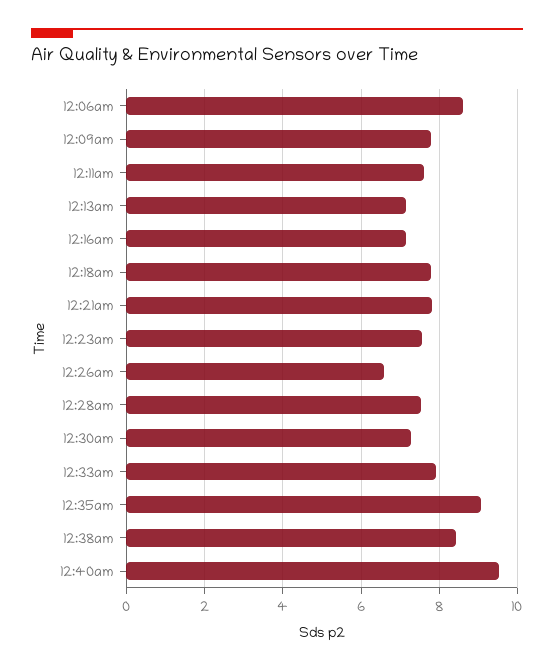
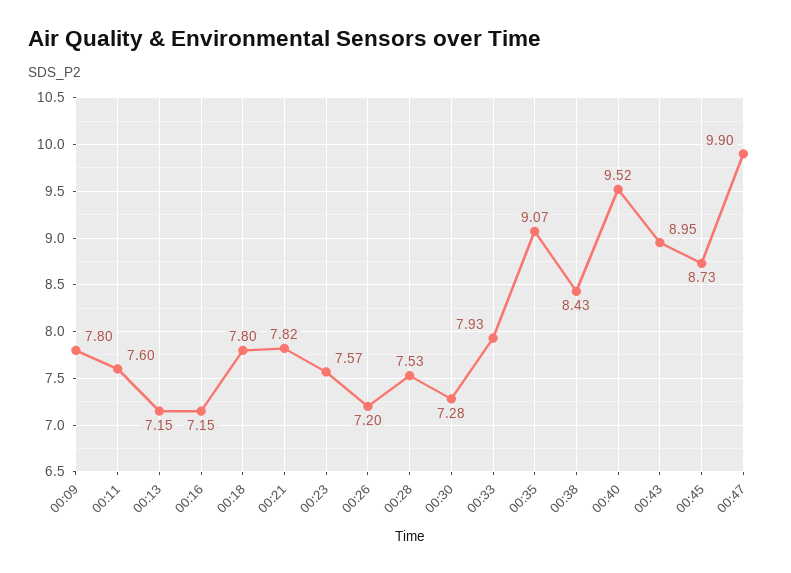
12:06am: 8.6 -> none
12:26am: 6.6 -> 7.2
00:43: none -> 8.95
00:45: none -> 8.73
00:47: none -> 9.9

